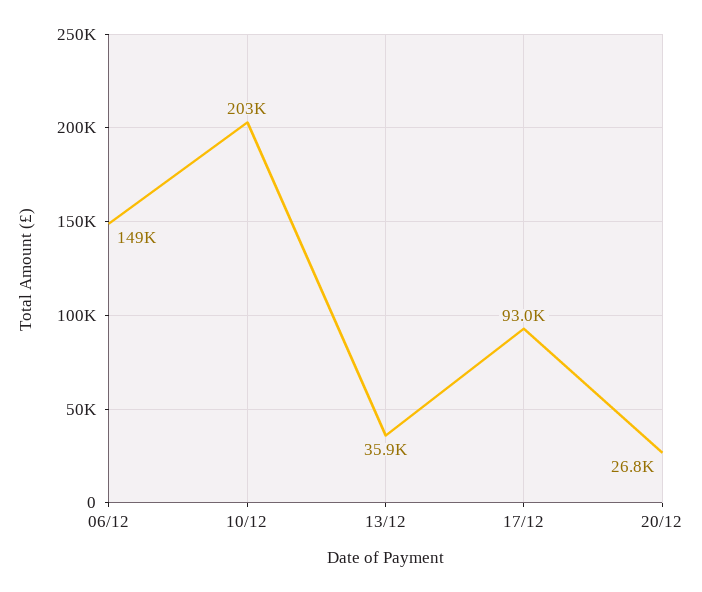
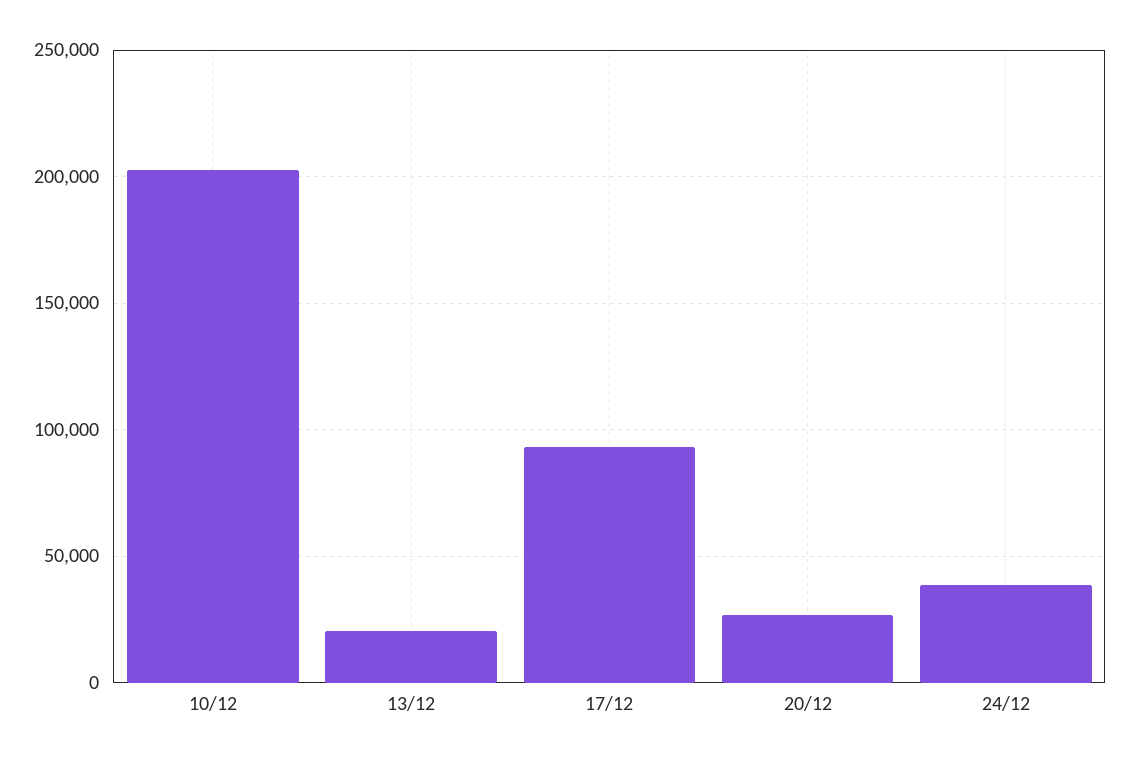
06/12: 149000 -> none
13/12: 35900 -> 20000
24/12: none -> 40000

